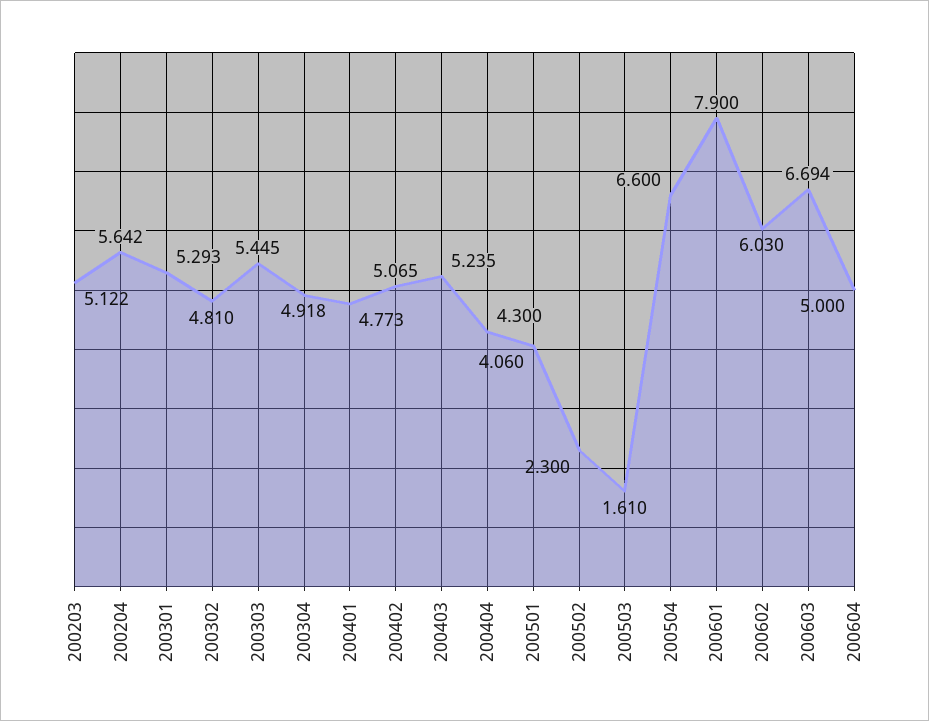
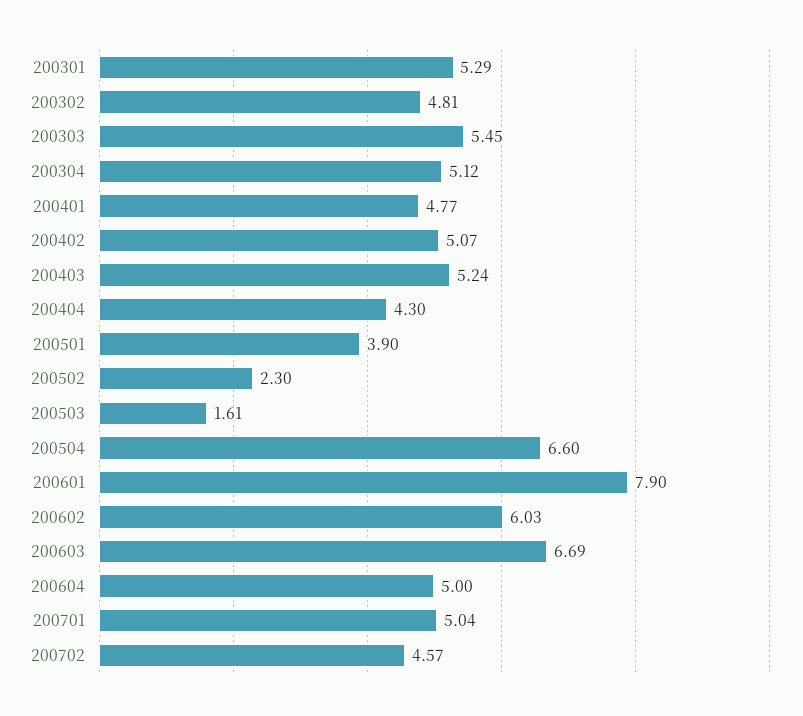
200203: 5.122 -> none
200204: 5.642 -> none
200304: 4.918 -> 5.12
200501: 4.06 -> 3.9
200701: none -> 5.04
200702: none -> 4.57

